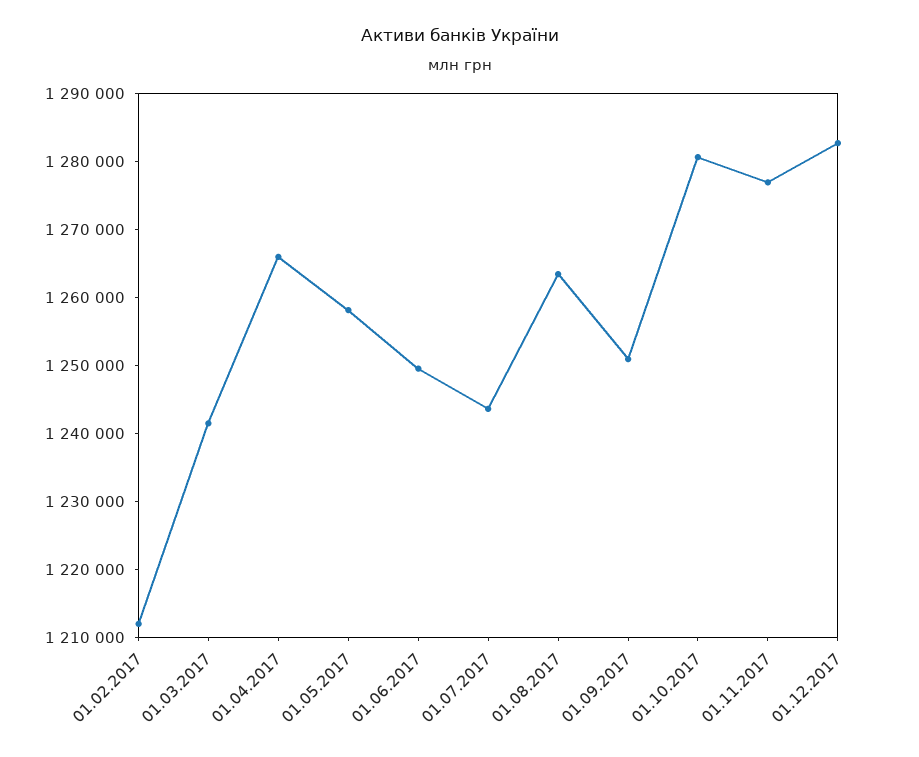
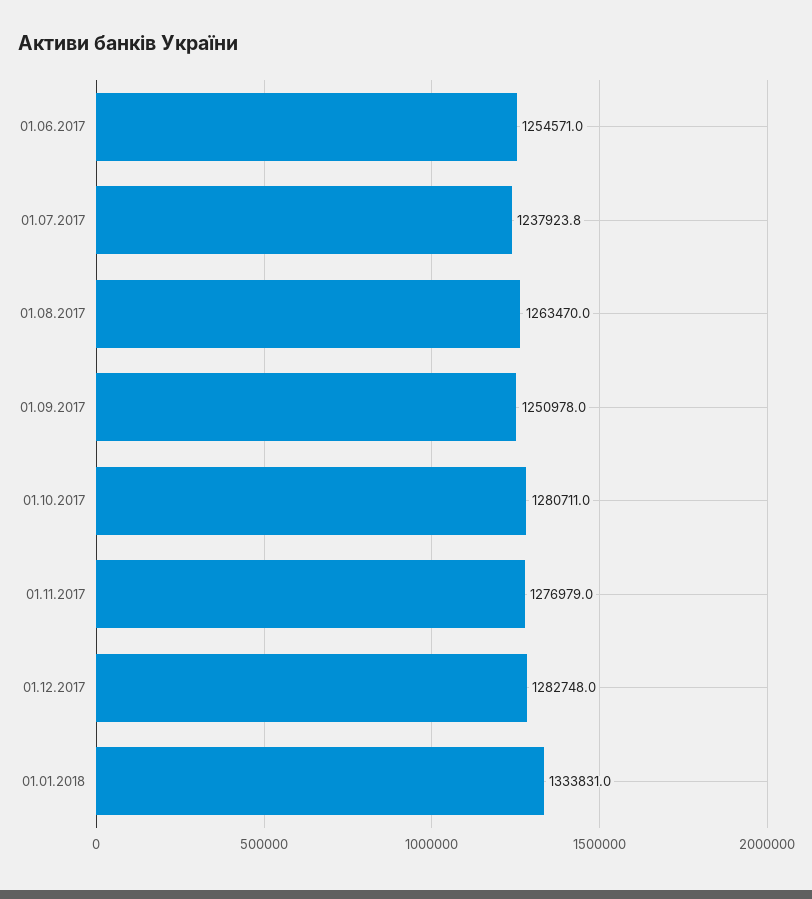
01.02.2017: 1212000 -> none
01.03.2017: 1242000 -> none
01.04.2017: 1266000 -> none
01.05.2017: 1258000 -> none
01.06.2017: 1250000 -> 1254571
01.07.2017: 1244000 -> 1237923.8
01.01.2018: none -> 1333831

